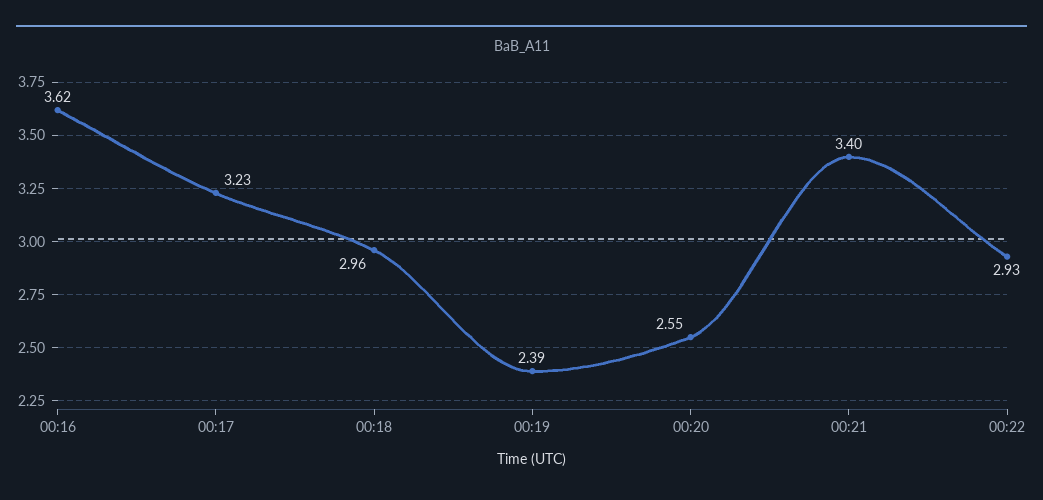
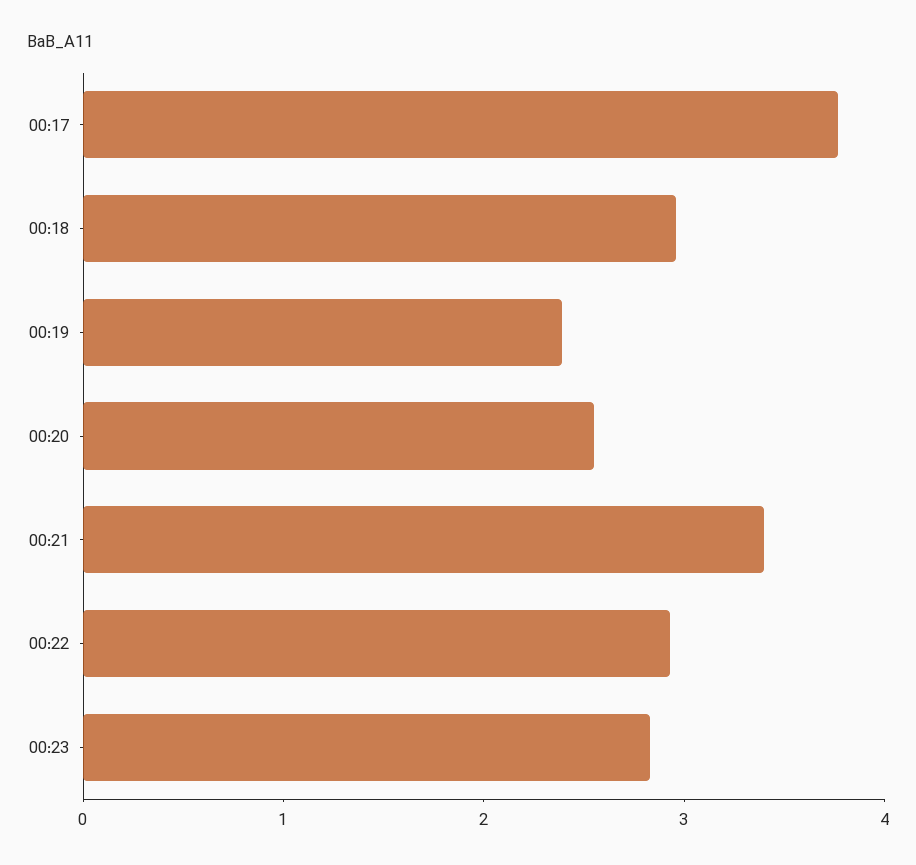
00:16: 3.62 -> none
00:17: 3.23 -> 3.8
00:23: none -> 2.8

